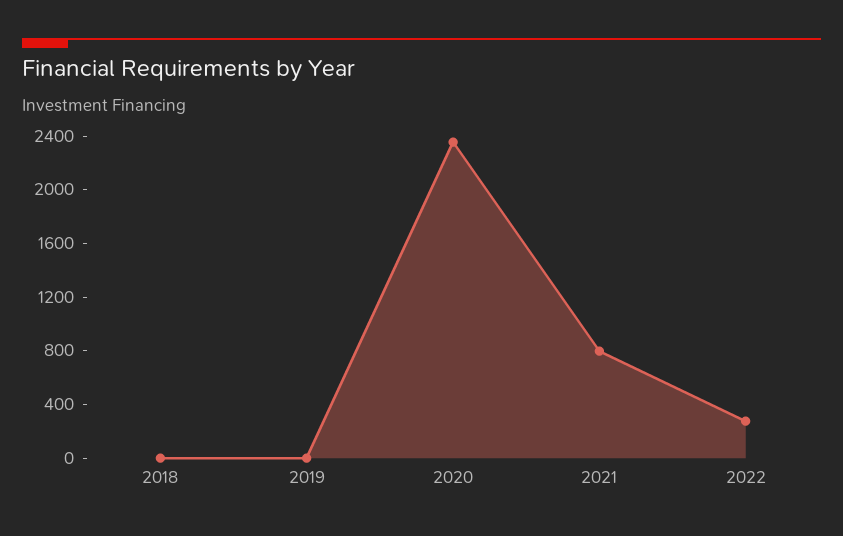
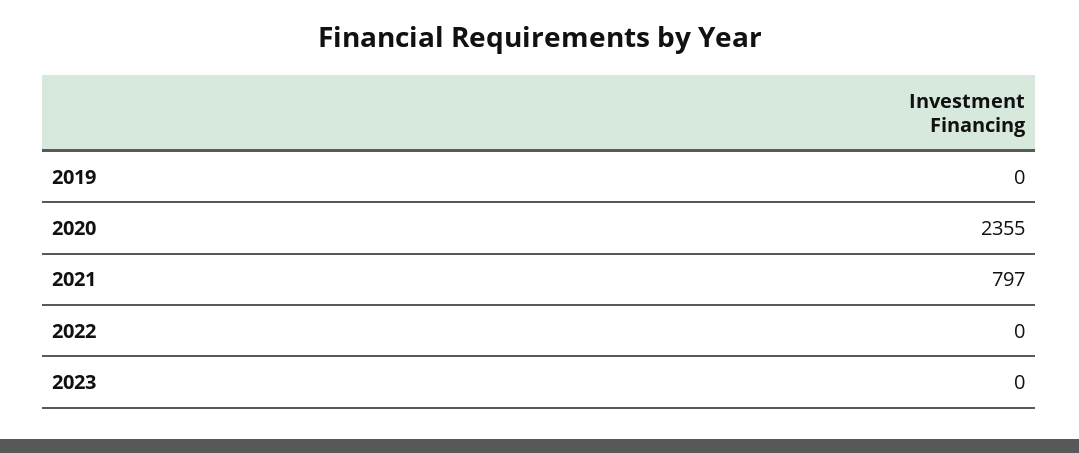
2018: 0 -> none
2022: 300 -> 0
2023: none -> 0

